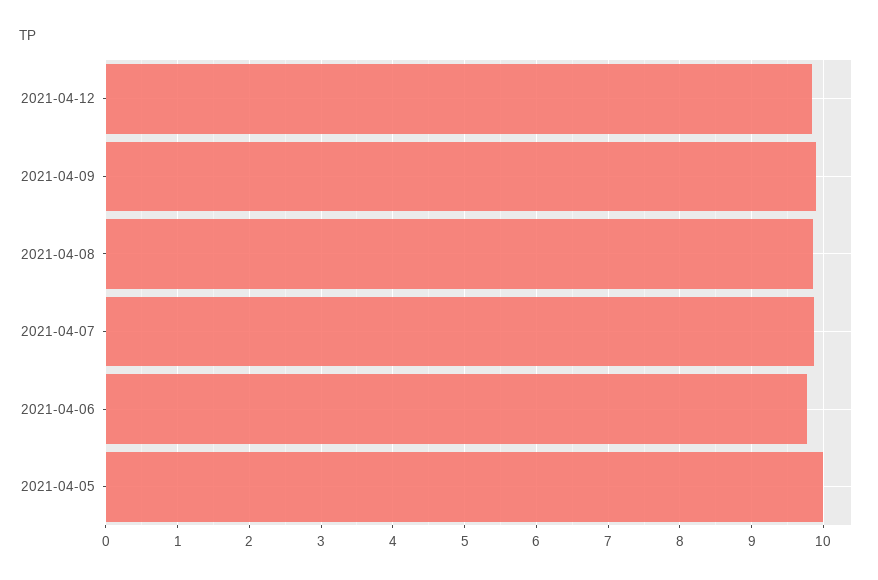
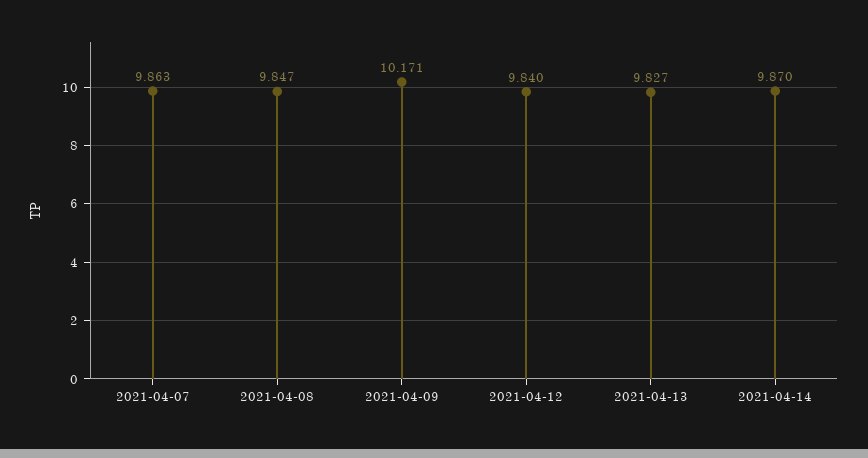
2021-04-09: 9.9 -> 10.171
2021-04-06: 9.8 -> none
2021-04-05: 10 -> none
2021-04-13: none -> 9.827
2021-04-14: none -> 9.87

